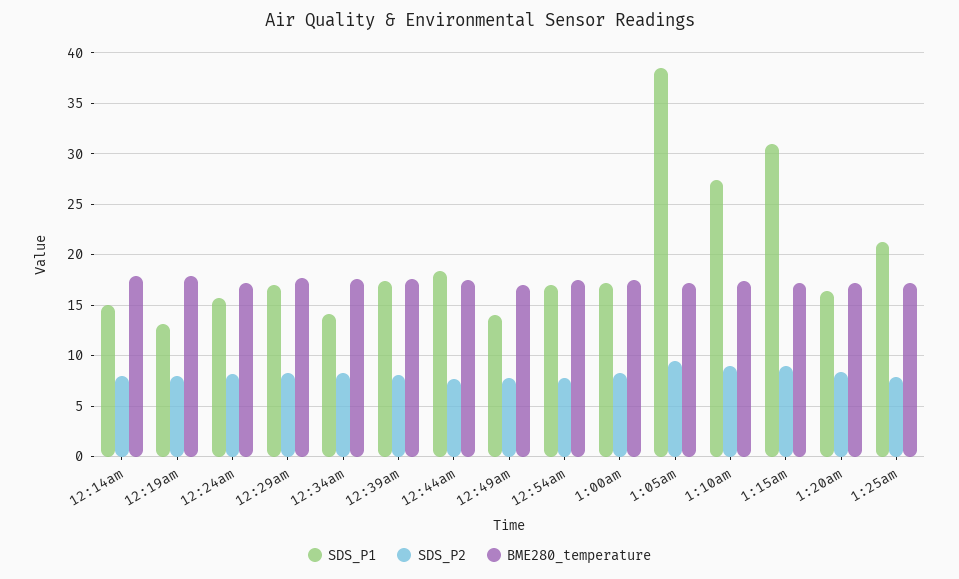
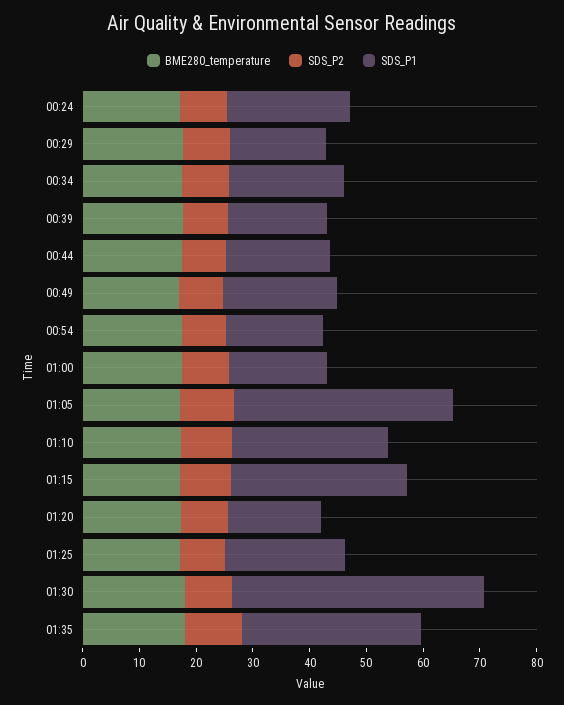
SDS_P1, 12:14am: 15 -> none
SDS_P2, 12:14am: 8 -> none
BME280_temperature, 12:14am: 18 -> none
SDS_P1, 12:19am: 13 -> none
SDS_P2, 12:19am: 8 -> none
BME280_temperature, 12:19am: 18 -> none
SDS_P1, 12:24am: 16 -> 22
SDS_P1, 12:34am: 14 -> 20
SDS_P1, 12:49am: 14 -> 20
BME280_temperature, 01:30: none -> 18
SDS_P2, 01:30: none -> 8
SDS_P1, 01:30: none -> 44
BME280_temperature, 01:35: none -> 18
SDS_P2, 01:35: none -> 10
SDS_P1, 01:35: none -> 32

